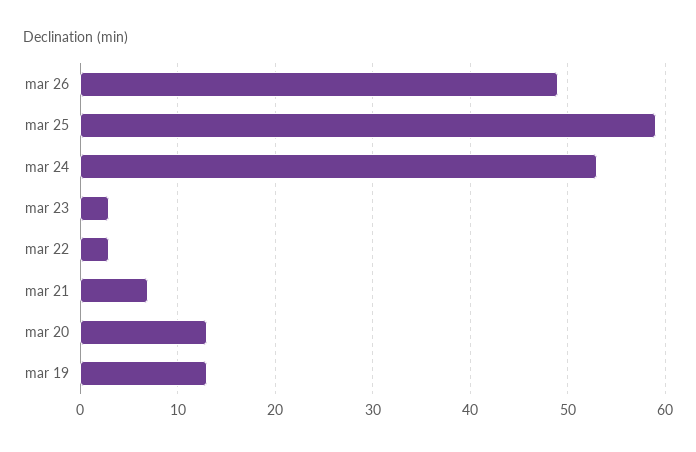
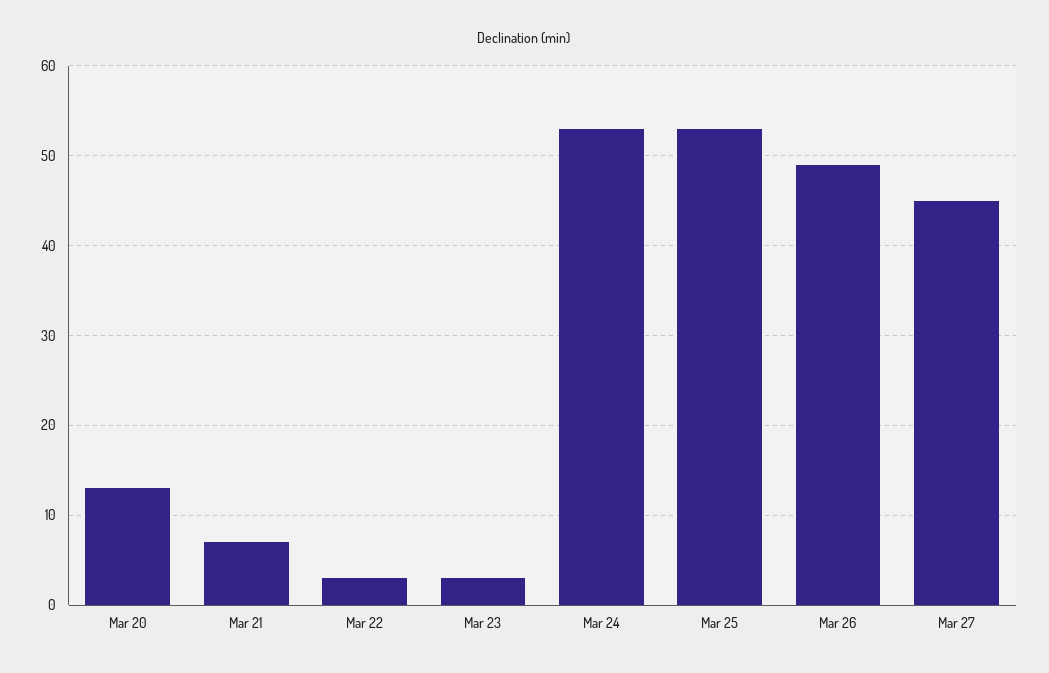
mar 25: 59 -> 53
mar 19: 13 -> none
Mar 27: none -> 45

